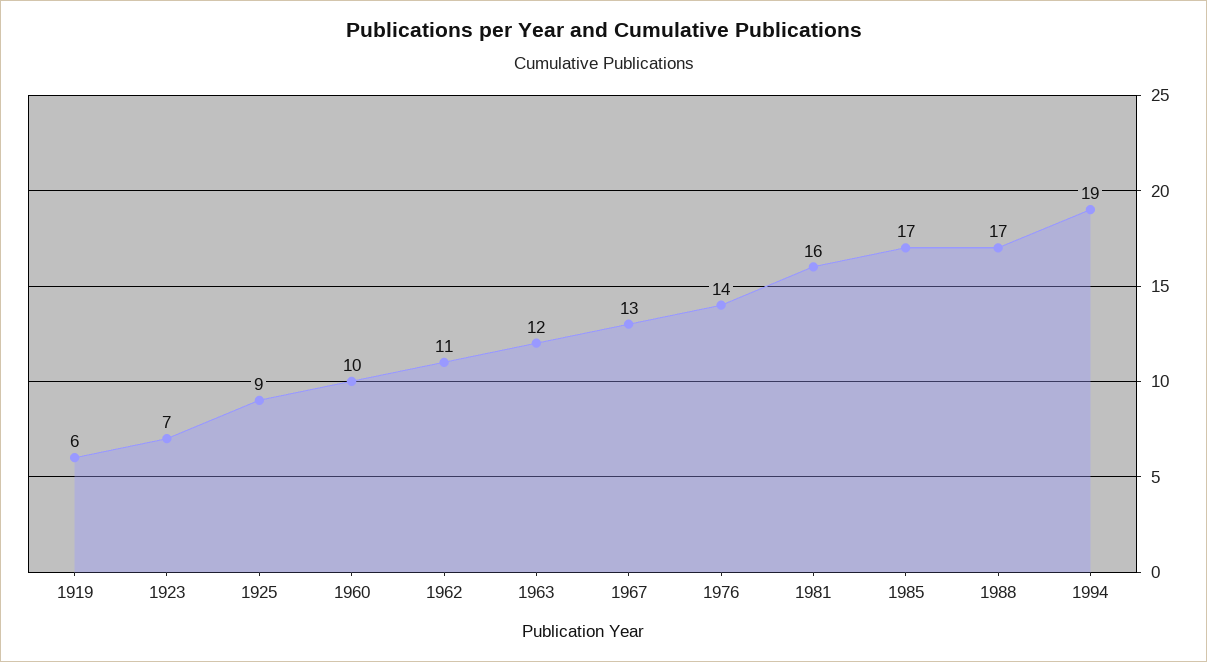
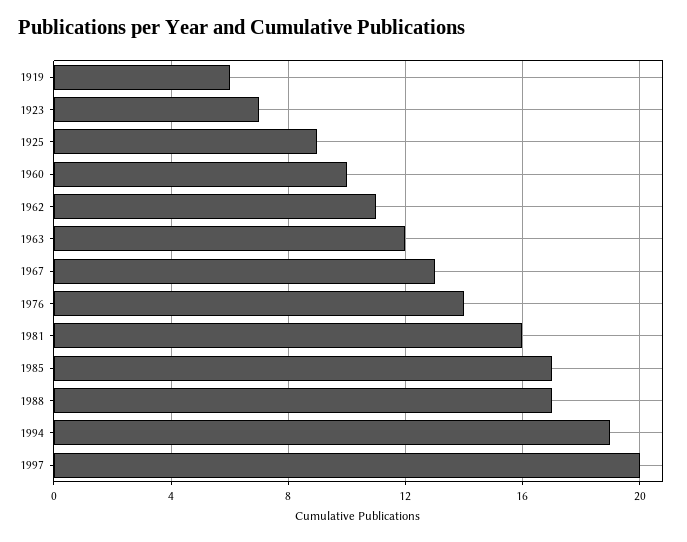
1997: none -> 20

